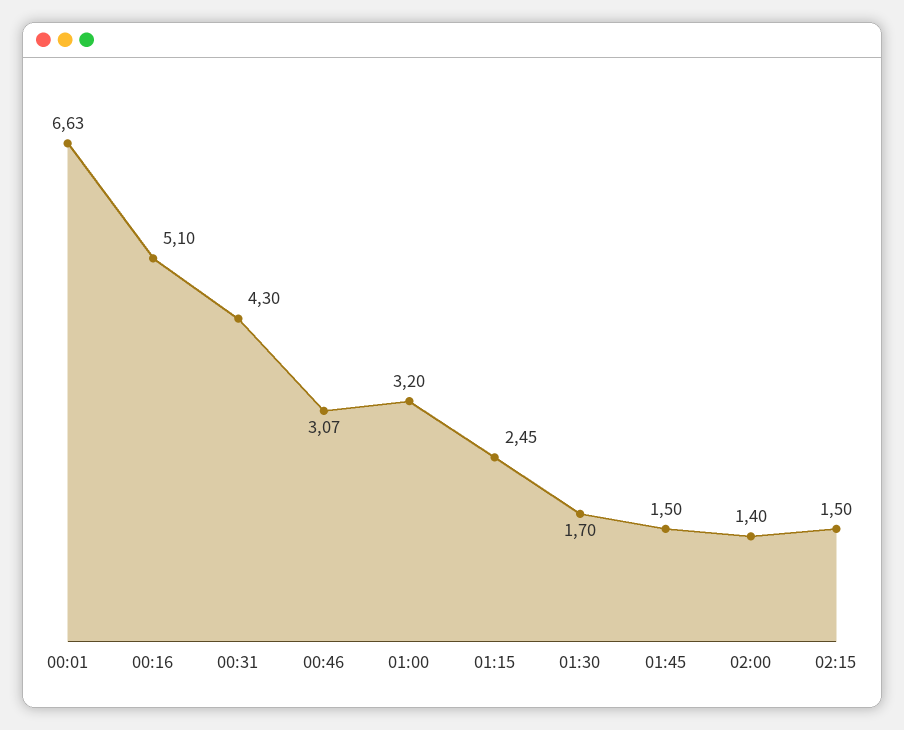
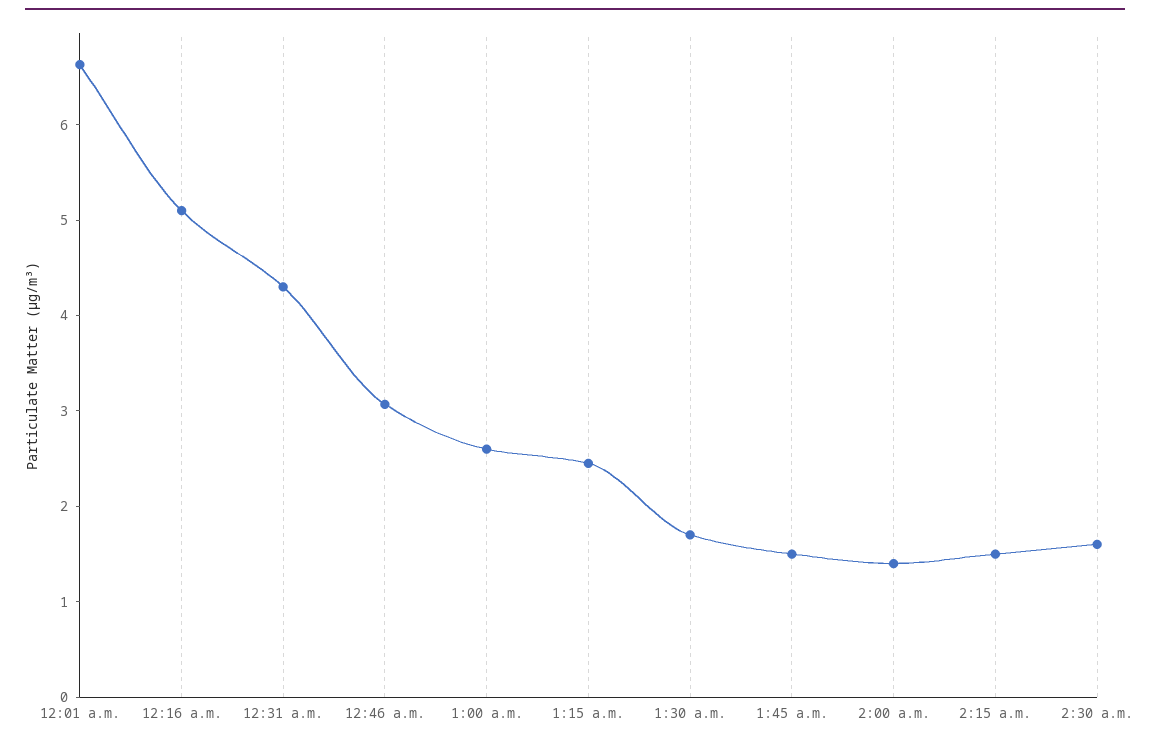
01:00: 3.2 -> 2.6
2:30 a.m.: none -> 1.6

